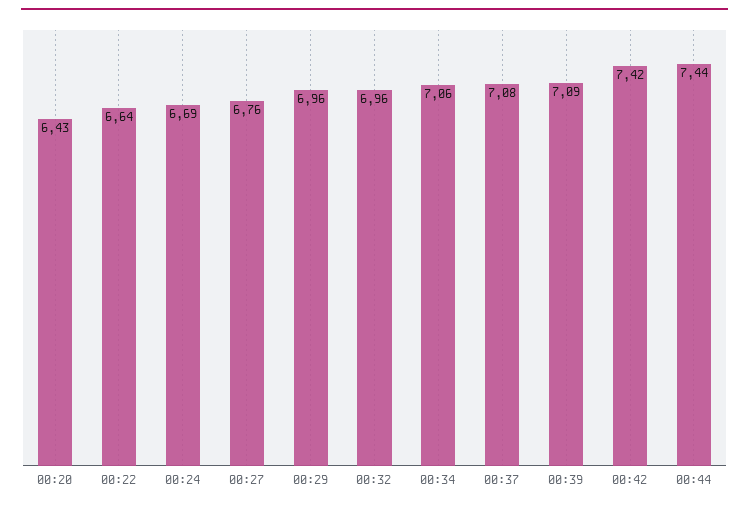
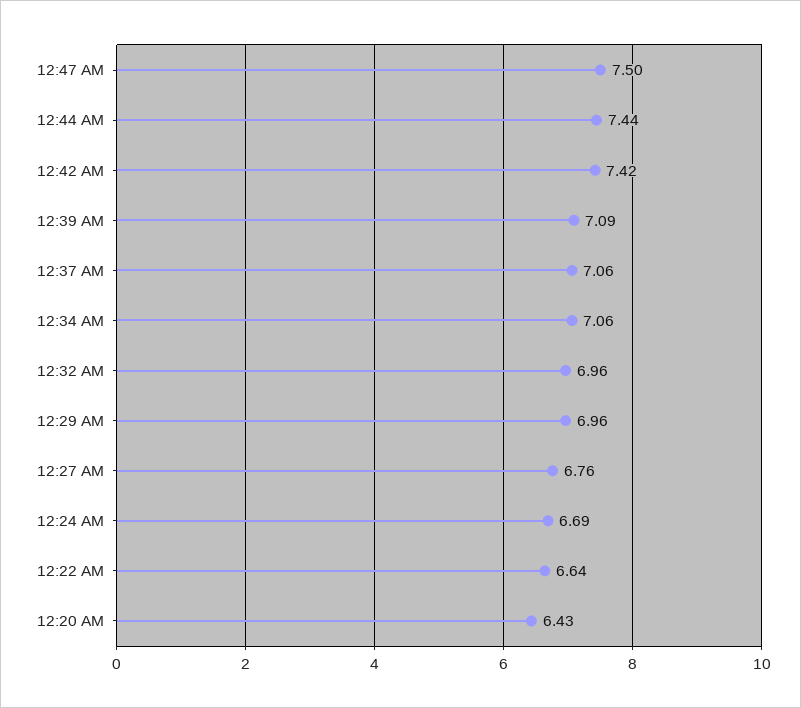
00:37: 7.08 -> 7.06
12:47 AM: none -> 7.5

